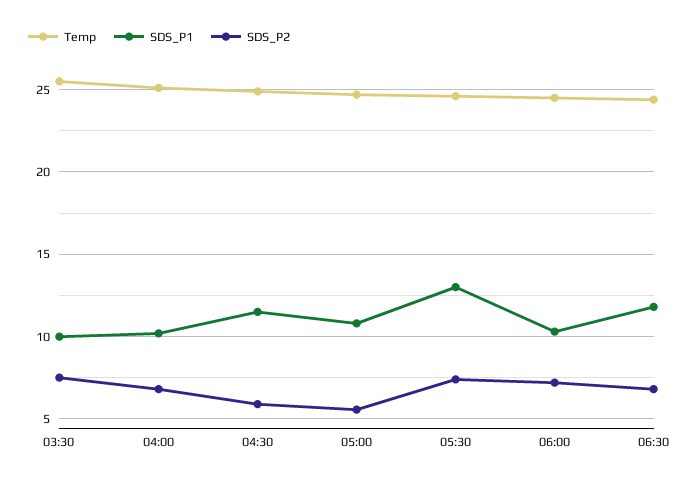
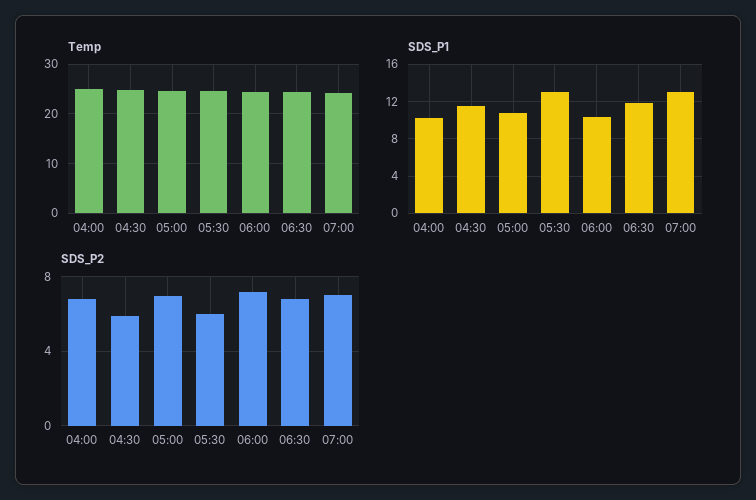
Temp, 03:30: 25.5 -> none
SDS_P1, 03:30: 10 -> none
SDS_P2, 03:30: 7.5 -> none
SDS_P2, 05:00: 5.5 -> 7
SDS_P2, 05:30: 7.5 -> 6
Temp, 07:00: none -> 24
SDS_P1, 07:00: none -> 13
SDS_P2, 07:00: none -> 7

